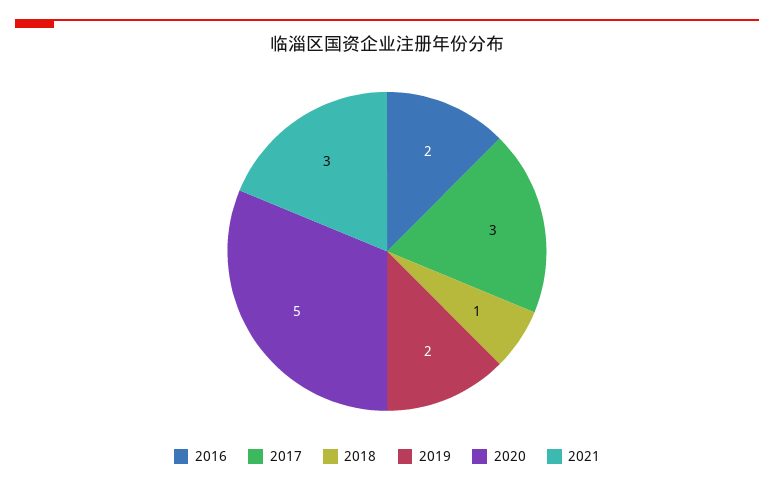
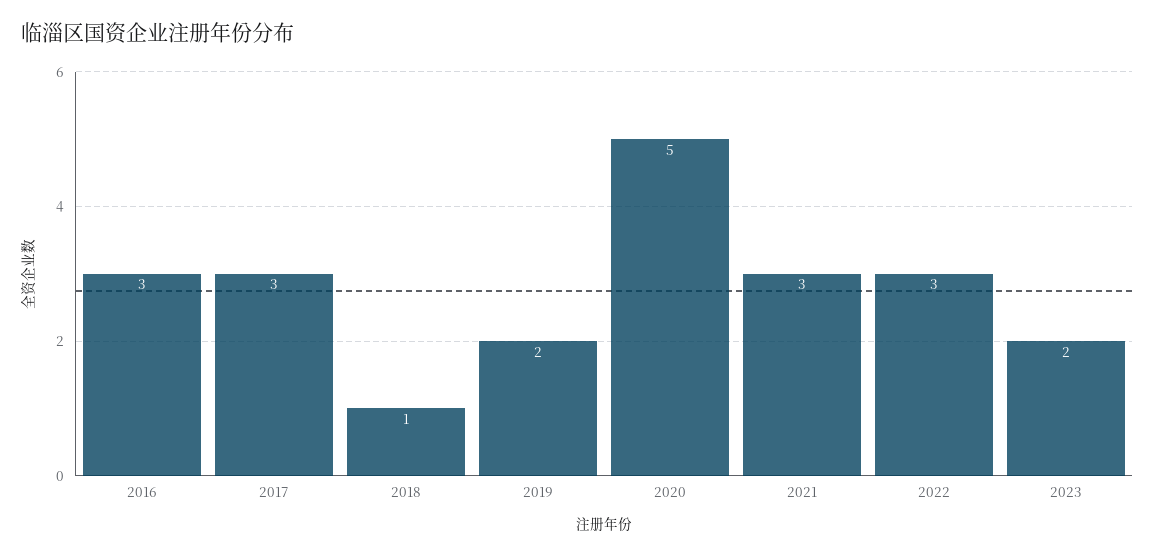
2016: 2 -> 3
2022: none -> 3
2023: none -> 2

